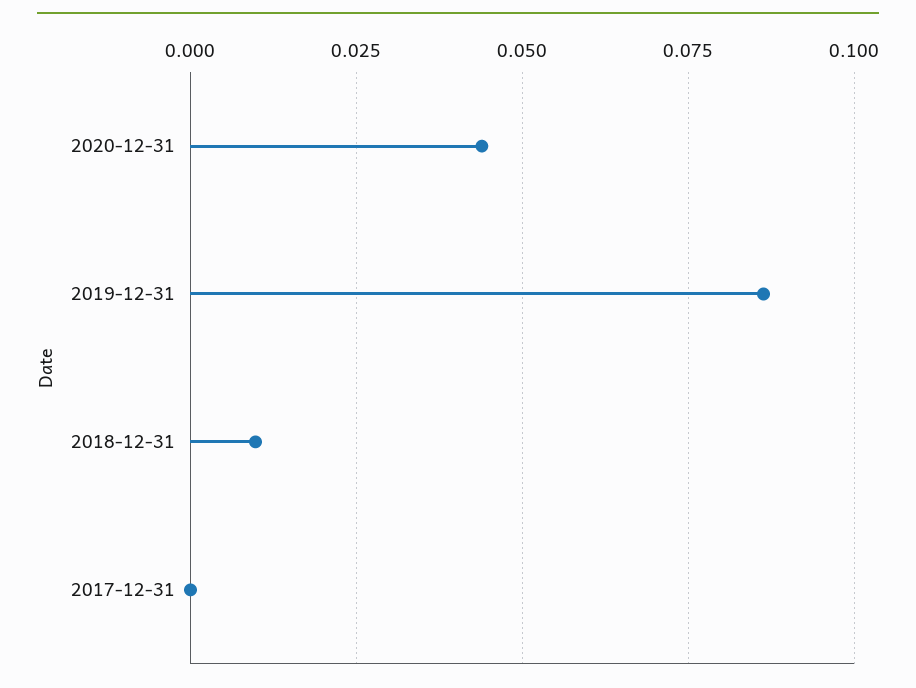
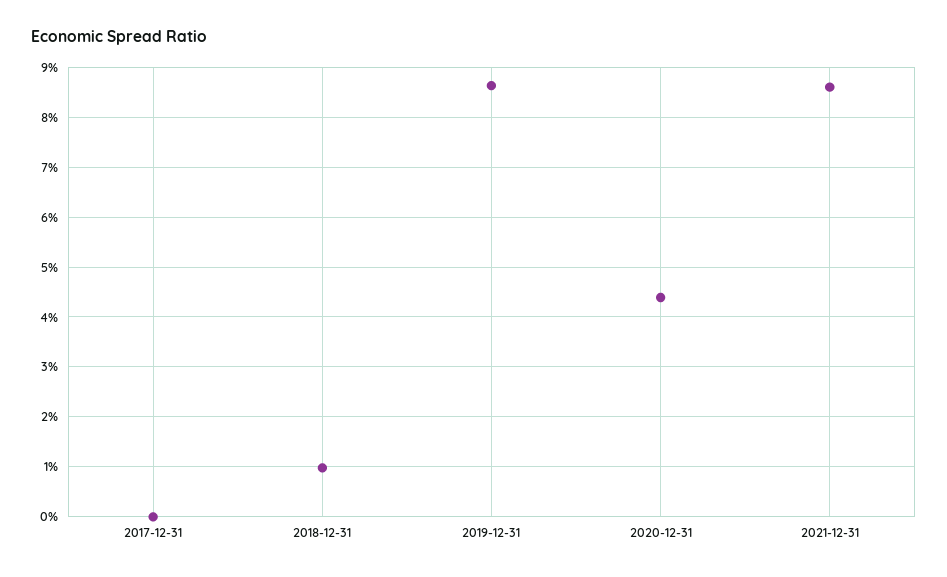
2021-12-31: none -> 0.086

